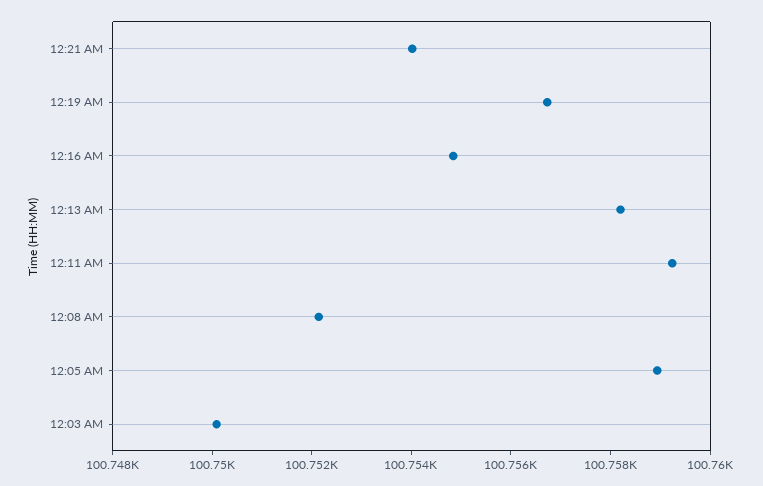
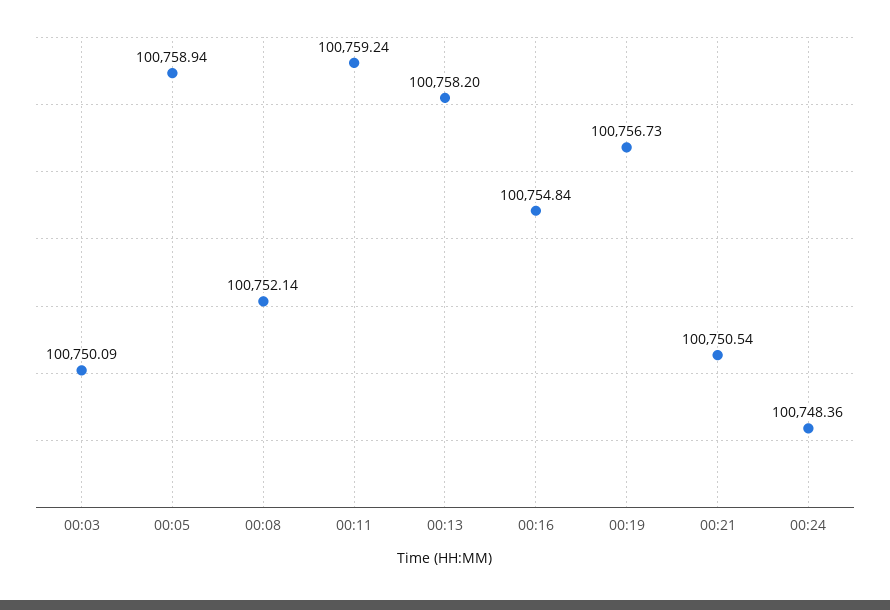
12:21 AM: 100754 -> 100750.54
00:24: none -> 100748.36

